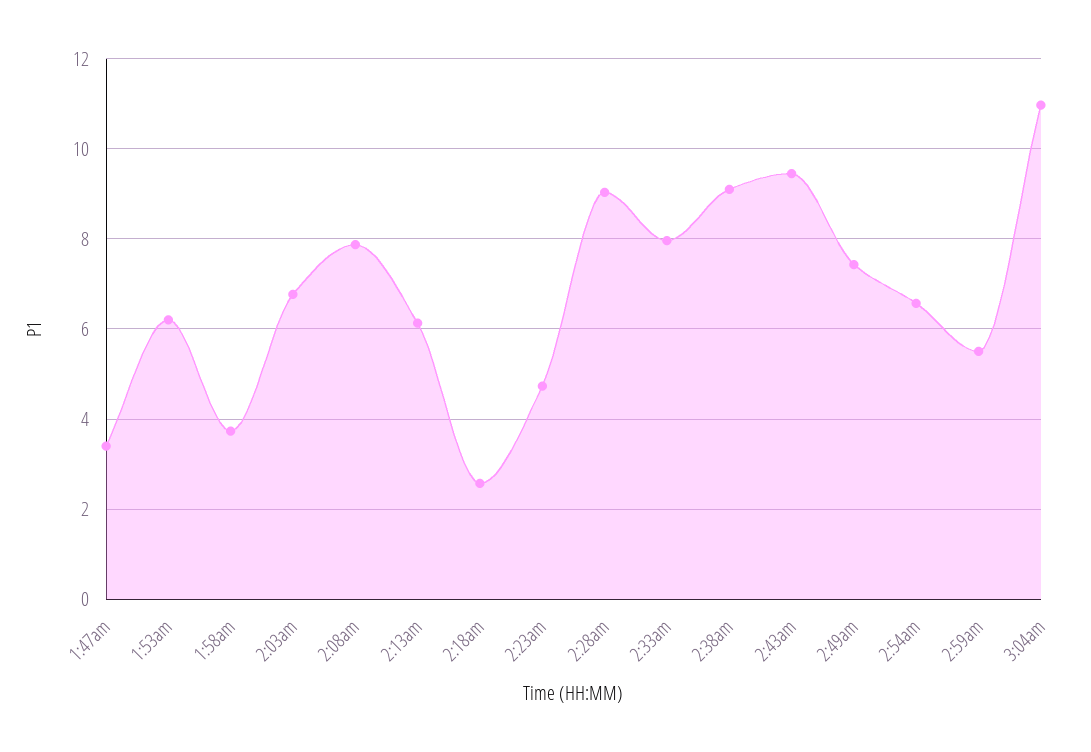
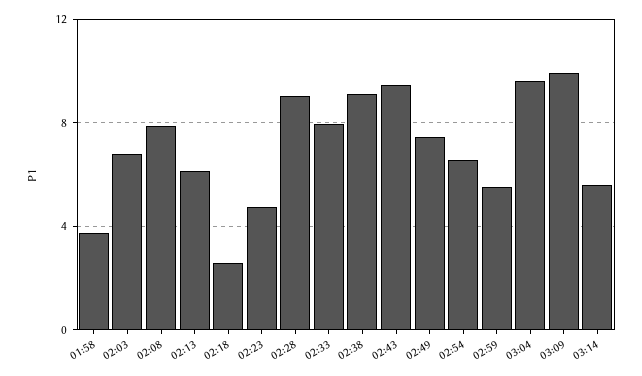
1:47am: 3.4 -> none
1:53am: 6.2 -> none
3:04am: 11 -> 9.5
03:09: none -> 10
03:14: none -> 5.5

